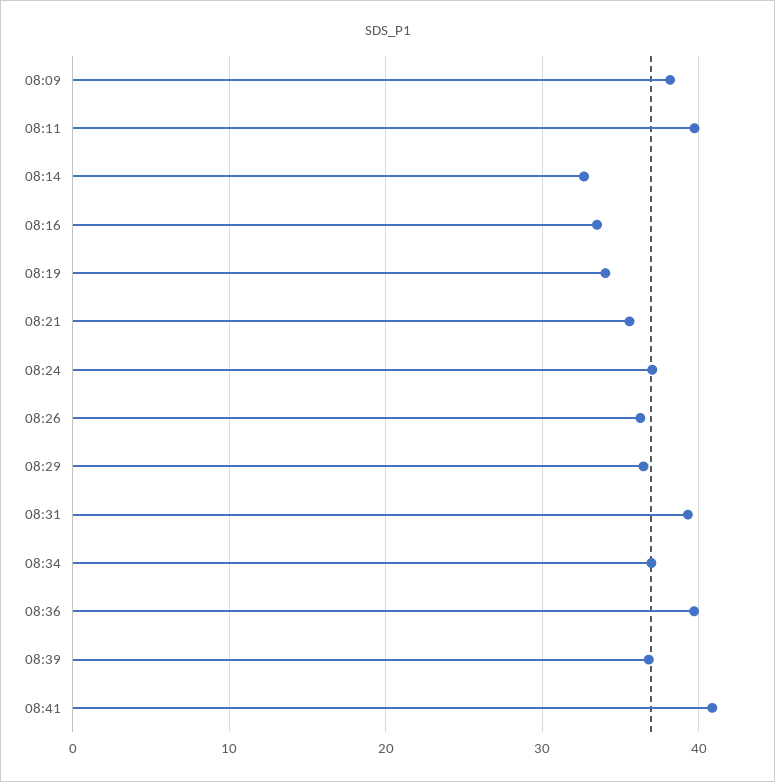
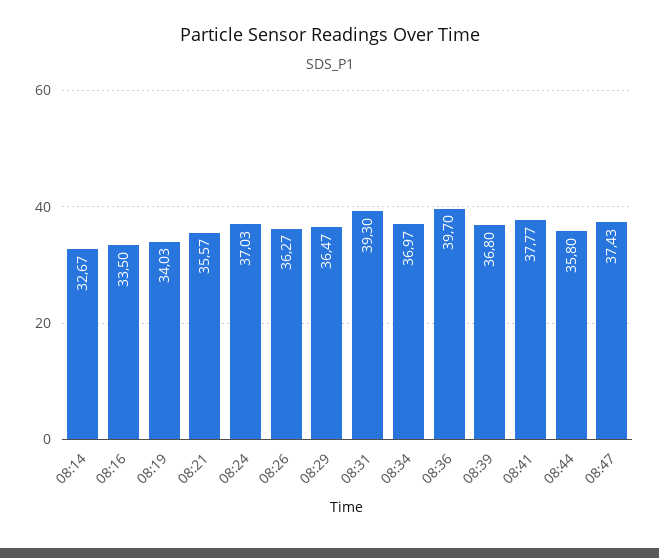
08:09: 38 -> none
08:11: 40 -> none
08:41: 41 -> 37.77
08:44: none -> 35.8
08:47: none -> 37.43

